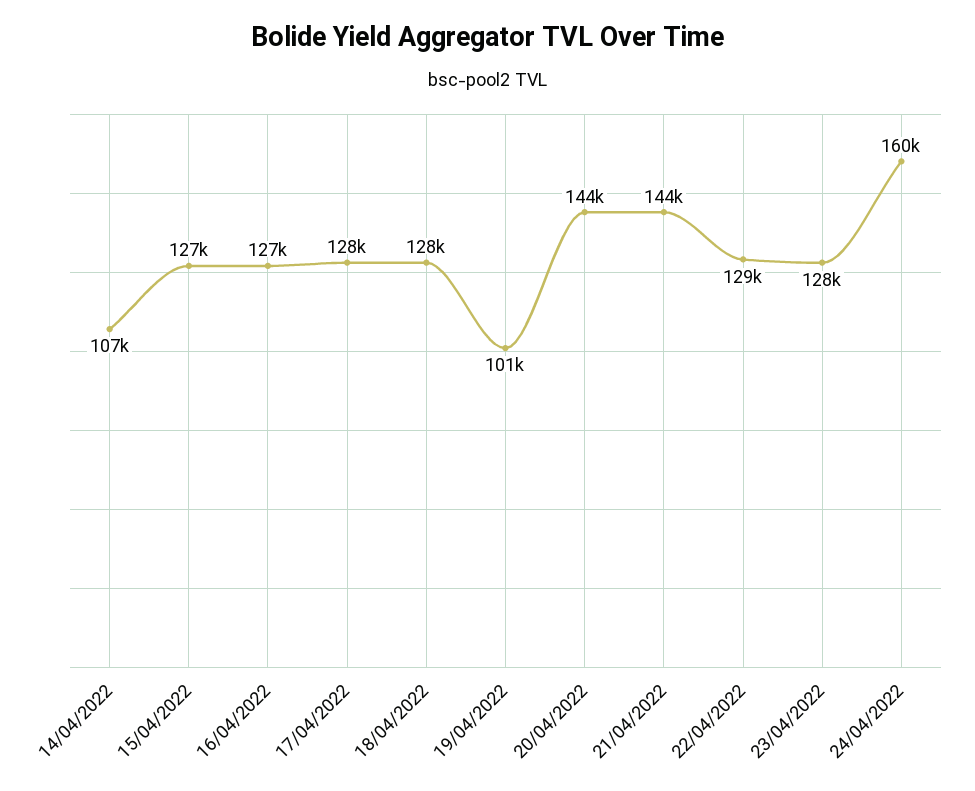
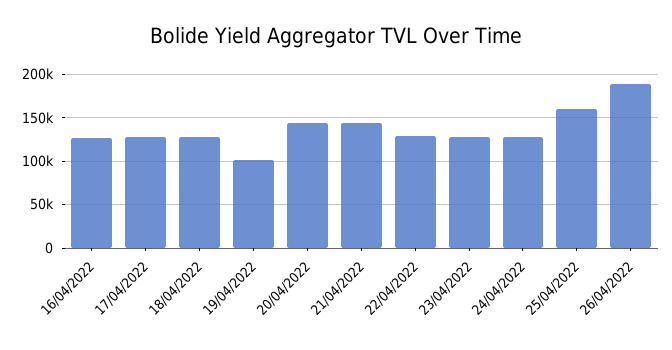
14/04/2022: 107000 -> none
15/04/2022: 127000 -> none
24/04/2022: 160000 -> 130000
25/04/2022: none -> 160000
26/04/2022: none -> 190000

